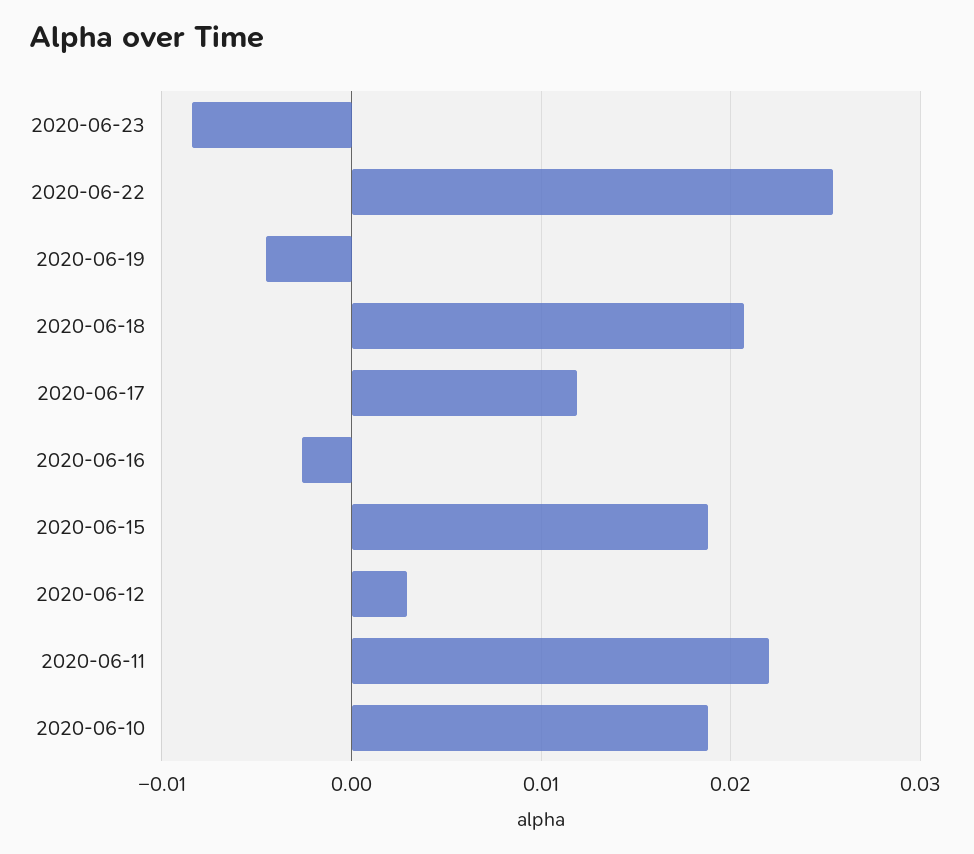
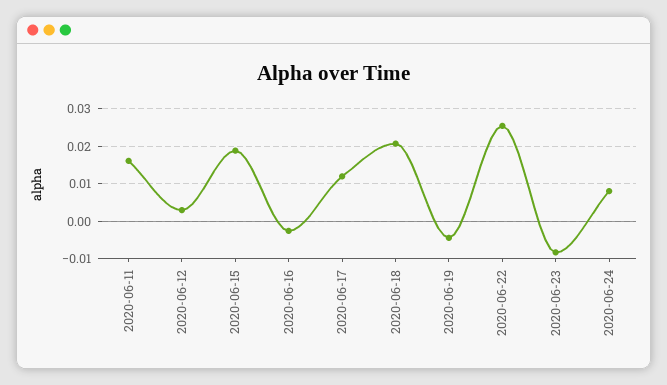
2020-06-11: 0.022 -> 0.016
2020-06-10: 0.019 -> none
2020-06-24: none -> 0.008

